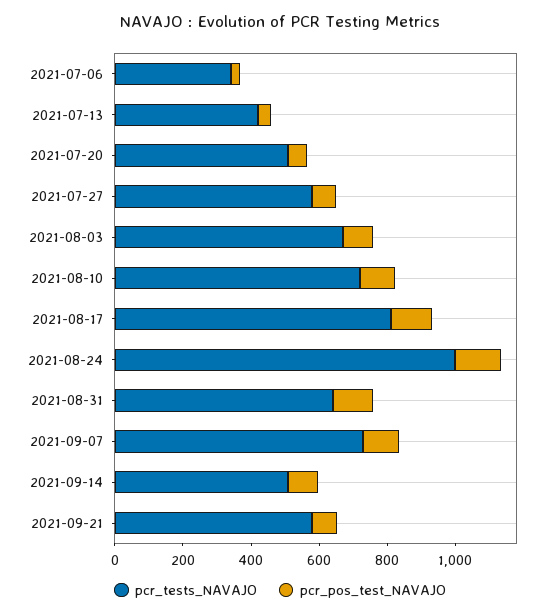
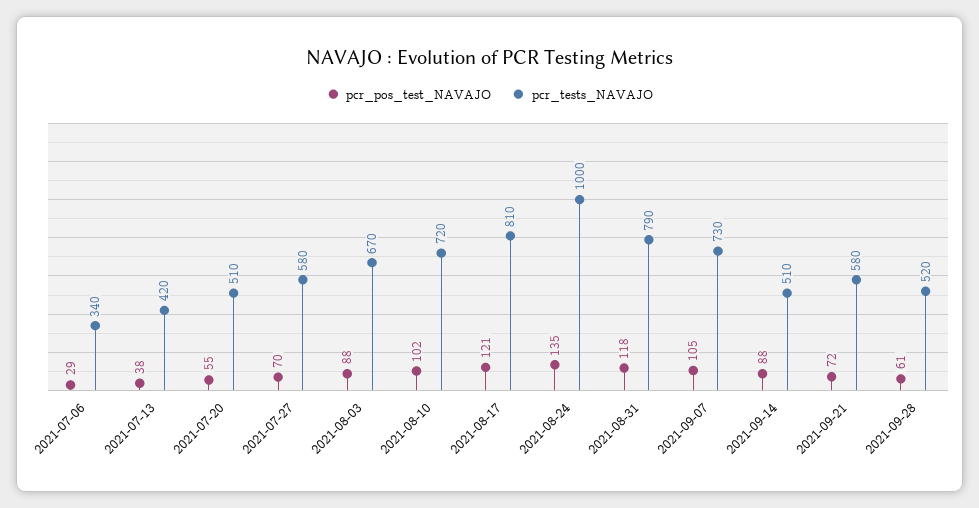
pcr_tests_NAVAJO, 2021-08-31: 650 -> 790
pcr_pos_test_NAVAJO, 2021-09-28: none -> 61
pcr_tests_NAVAJO, 2021-09-28: none -> 520

